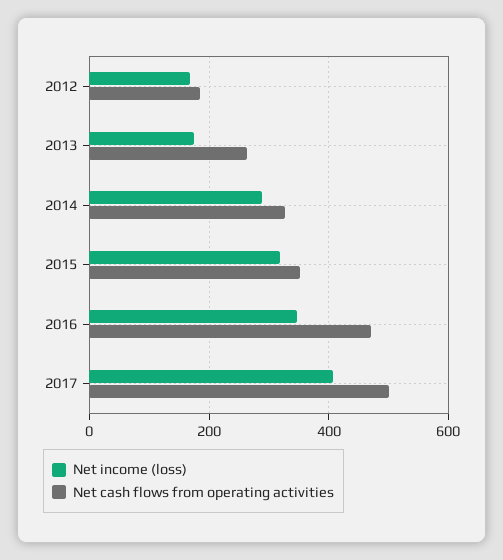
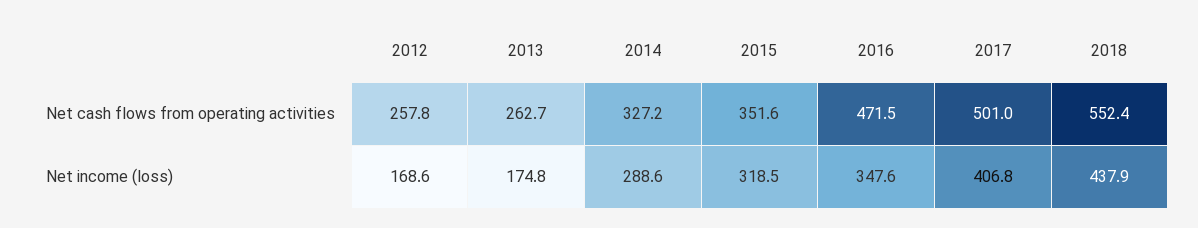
Net cash flows from operating activities, 2012: 180 -> 257.8
Net cash flows from operating activities, 2018: none -> 552.4
Net income (loss), 2018: none -> 437.9

